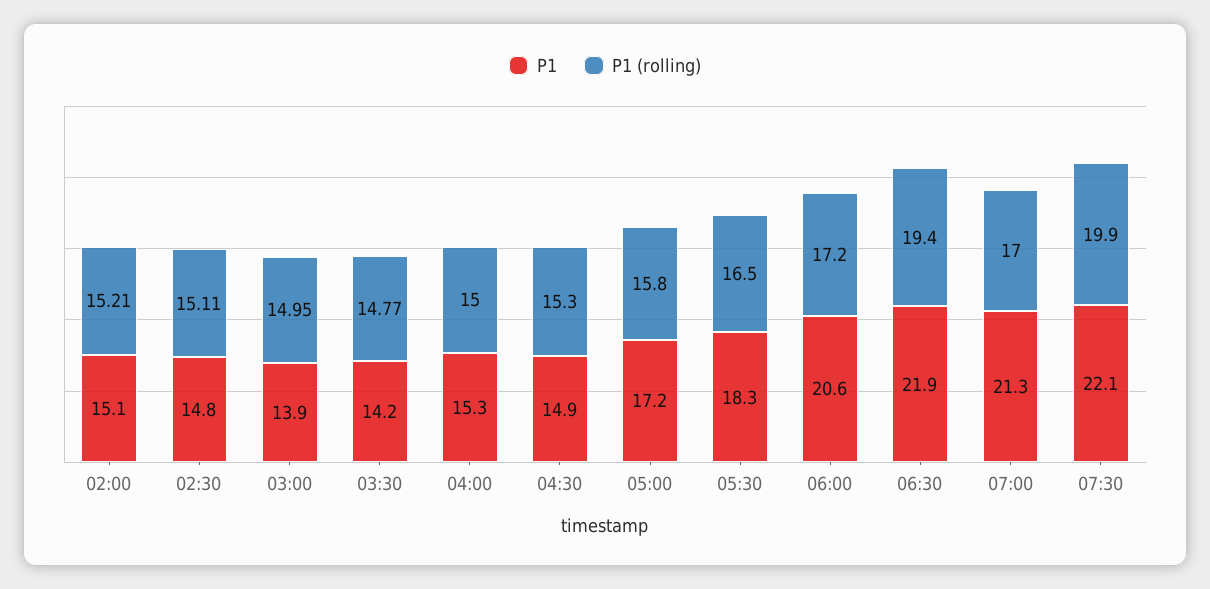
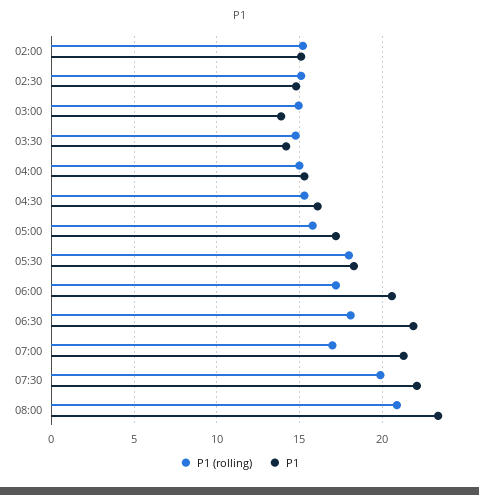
P1, 04:30: 14.9 -> 16
P1 (rolling), 05:30: 16.5 -> 18
P1 (rolling), 06:30: 19.4 -> 18
P1 (rolling), 08:00: none -> 21
P1, 08:00: none -> 23.5

